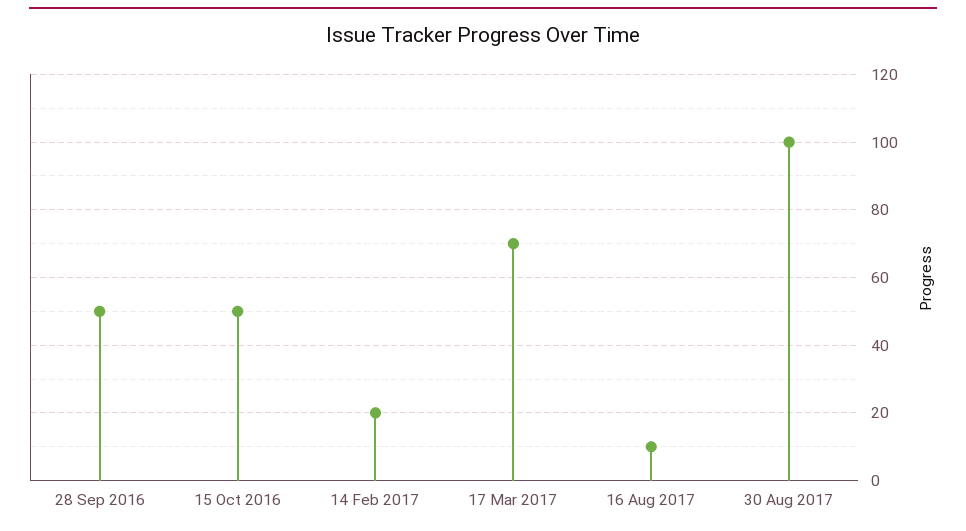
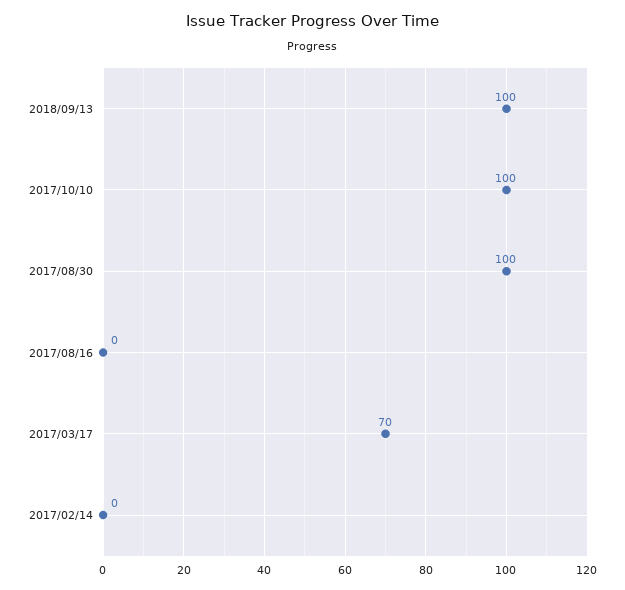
28 Sep 2016: 50 -> none
15 Oct 2016: 50 -> none
14 Feb 2017: 20 -> 0
16 Aug 2017: 10 -> 0
2018/09/13: none -> 100
2017/10/10: none -> 100

